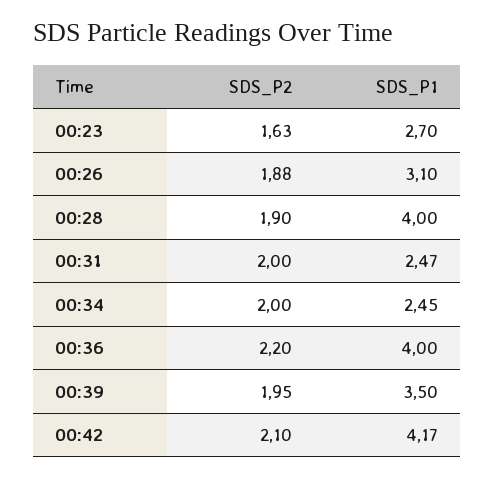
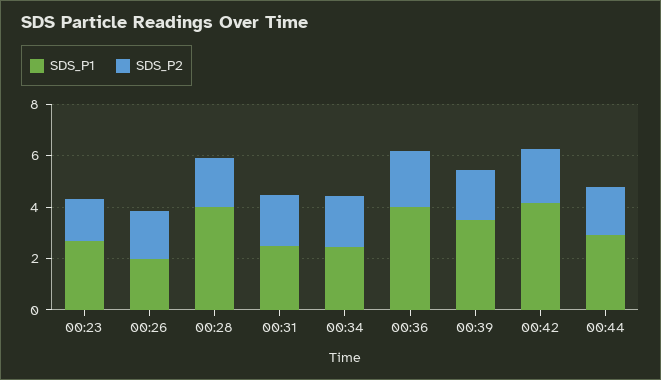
SDS_P1, 00:26: 3.1 -> 2
SDS_P1, 00:44: none -> 3
SDS_P2, 00:44: none -> 2

